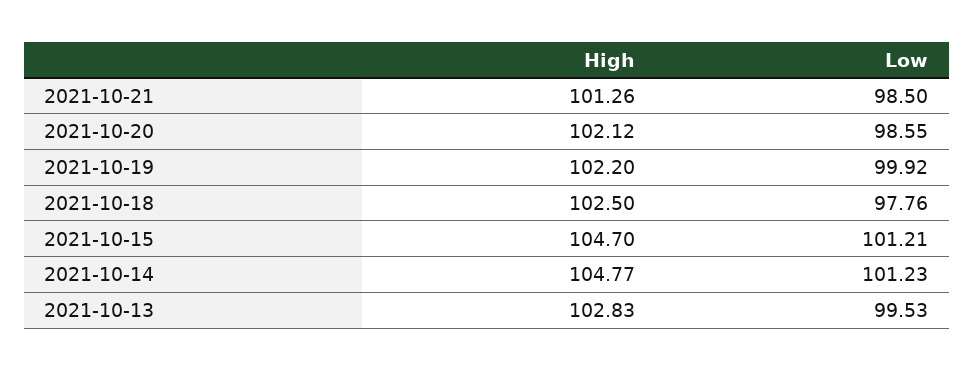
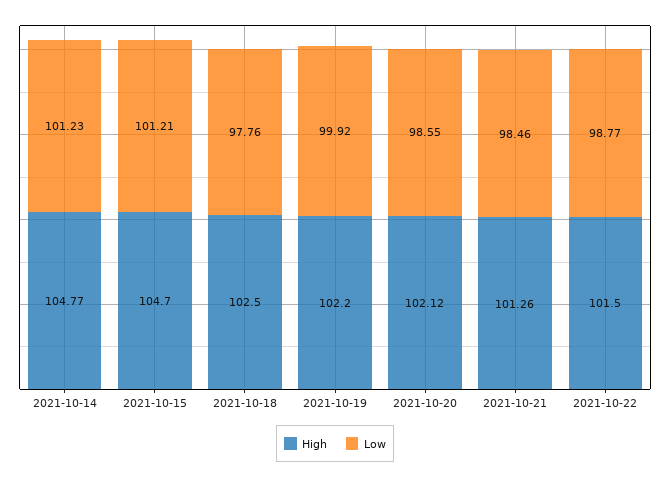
Low, 2021-10-21: 98.5 -> 98.46
High, 2021-10-13: 102.83 -> none
Low, 2021-10-13: 99.53 -> none
High, 2021-10-22: none -> 101.5
Low, 2021-10-22: none -> 98.77

